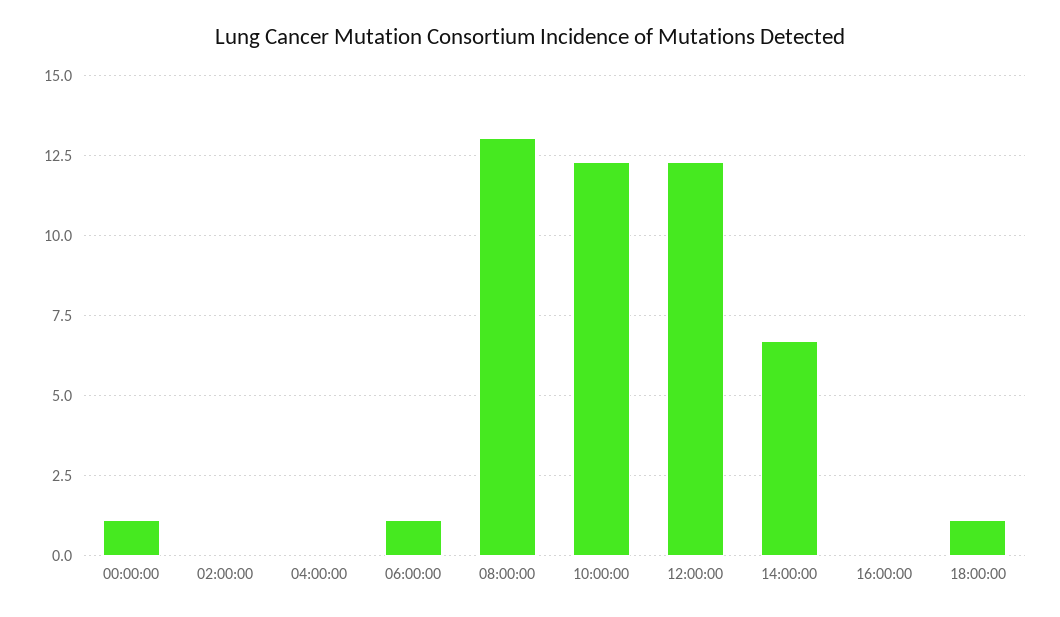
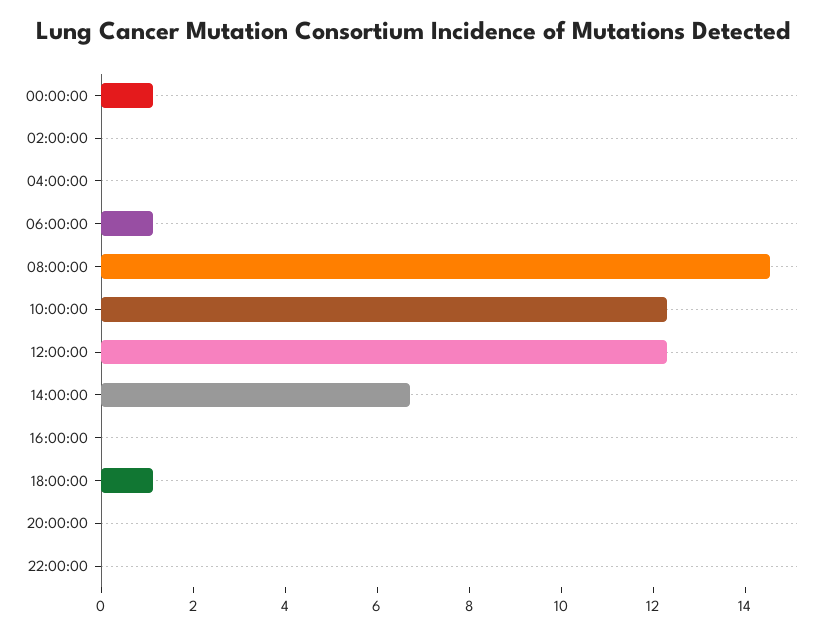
08:00:00: 13 -> 14.5
20:00:00: none -> 0
22:00:00: none -> 0

